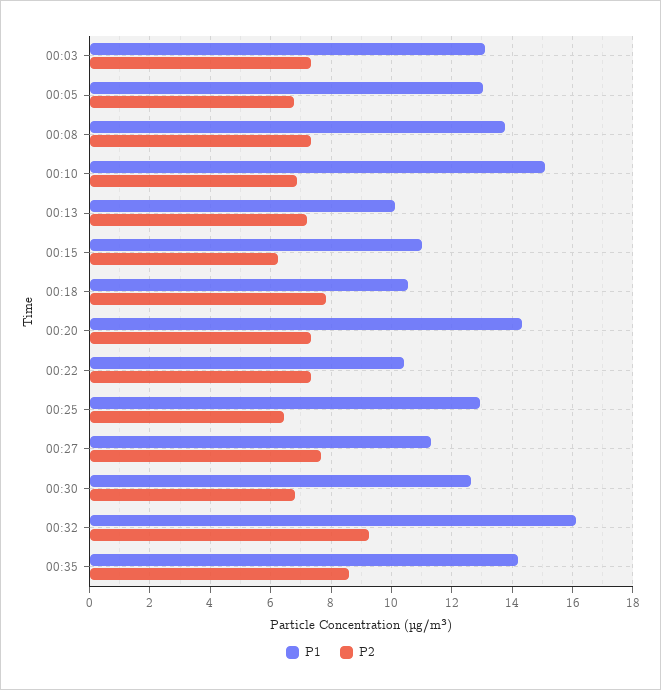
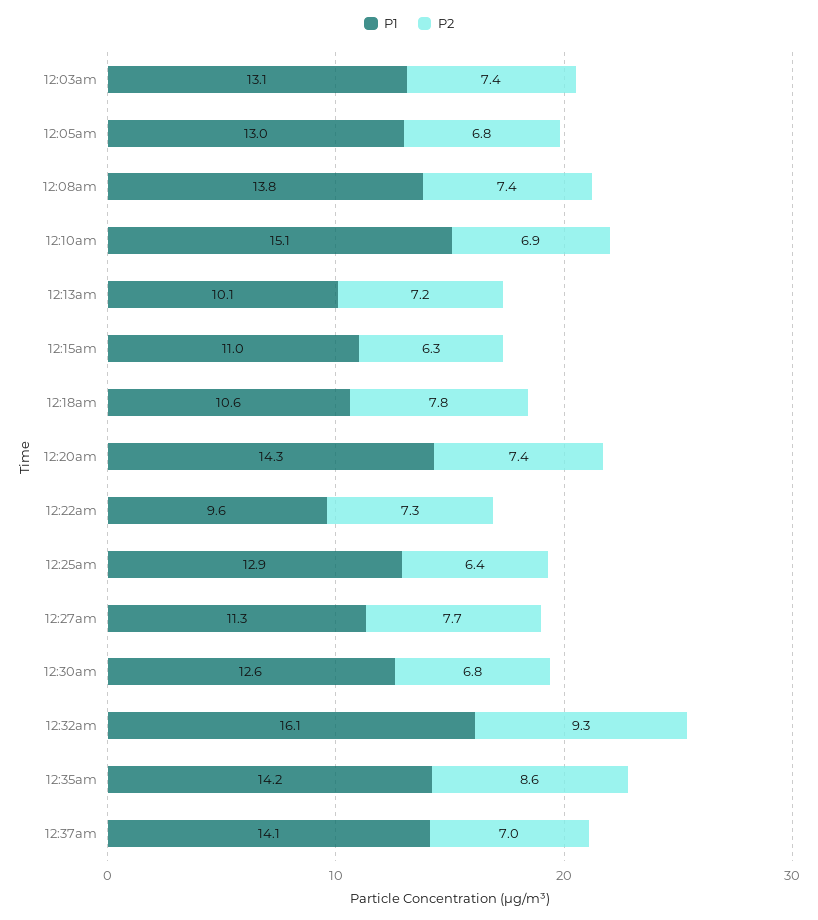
P1, 00:22: 10.4 -> 9.6
P1, 12:37am: none -> 14.1
P2, 12:37am: none -> 7

